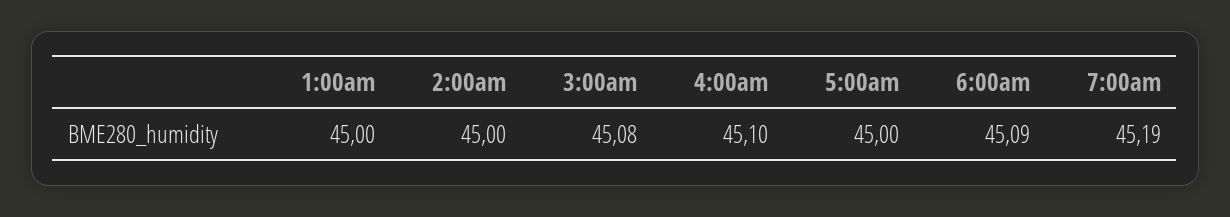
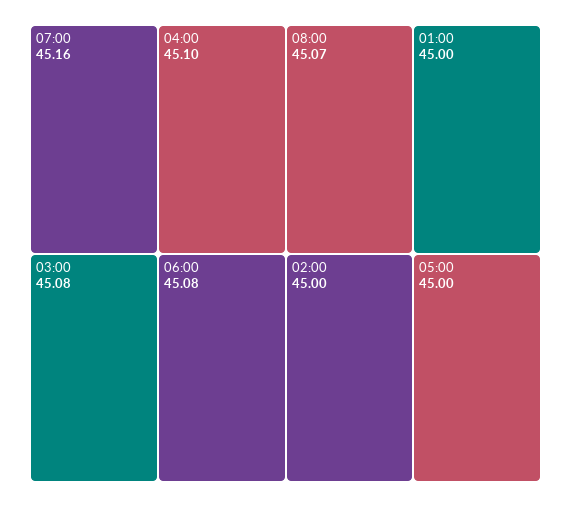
6:00am: 45.09 -> 45.08
7:00am: 45.19 -> 45.16
08:00: none -> 45.07

